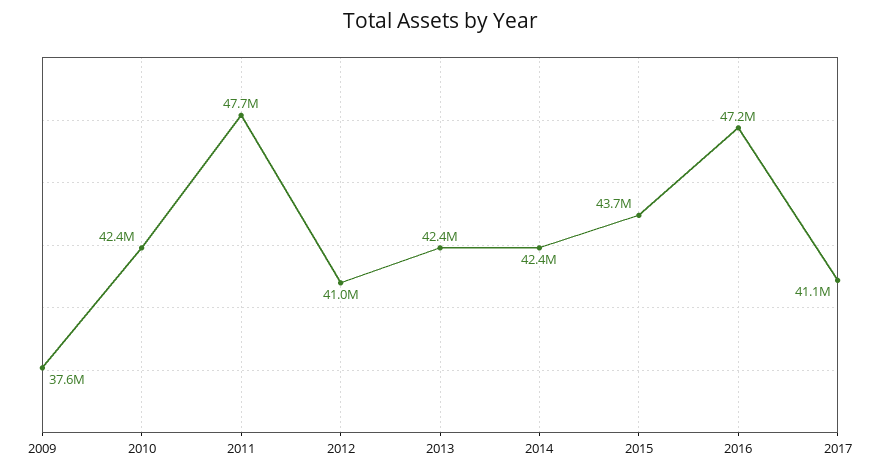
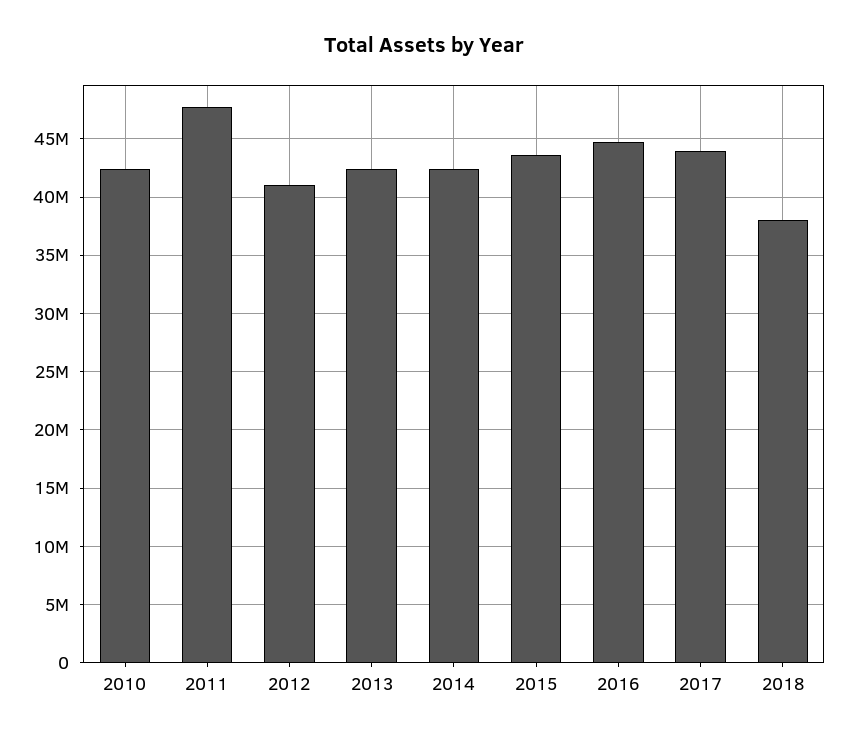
2009: 37600000 -> none
2016: 47200000 -> 45000000
2017: 41100000 -> 44000000
2018: none -> 38000000

